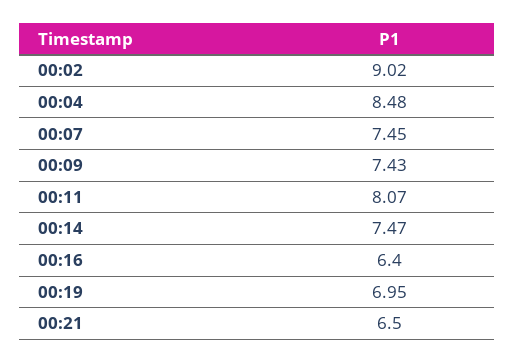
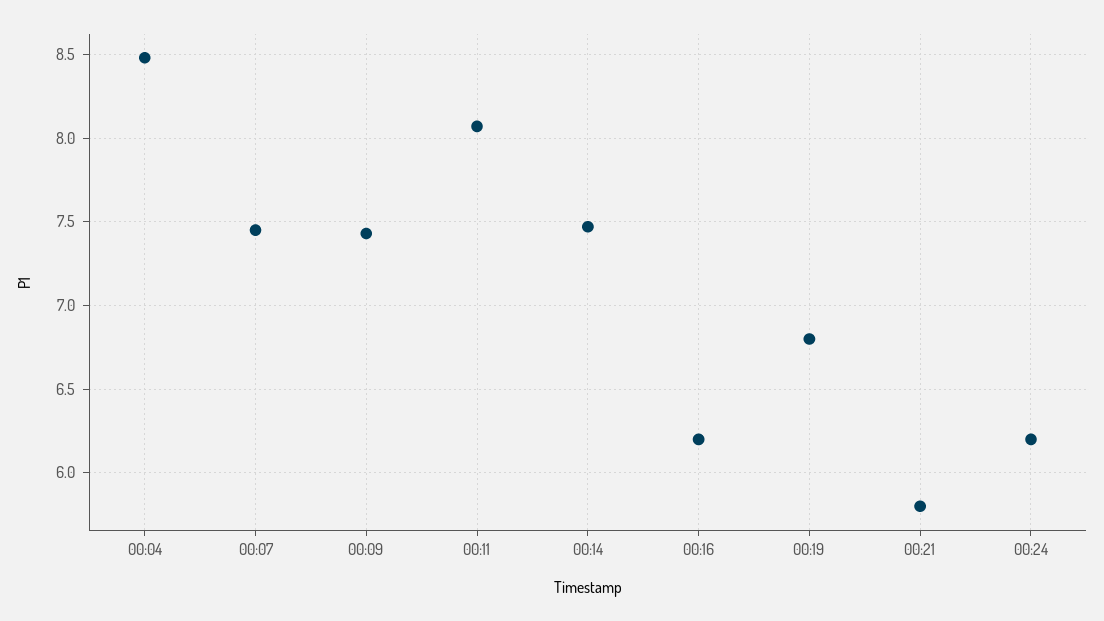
00:02: 9.02 -> none
00:16: 6.4 -> 6.2
00:19: 6.95 -> 6.8
00:21: 6.5 -> 5.8
00:24: none -> 6.2

